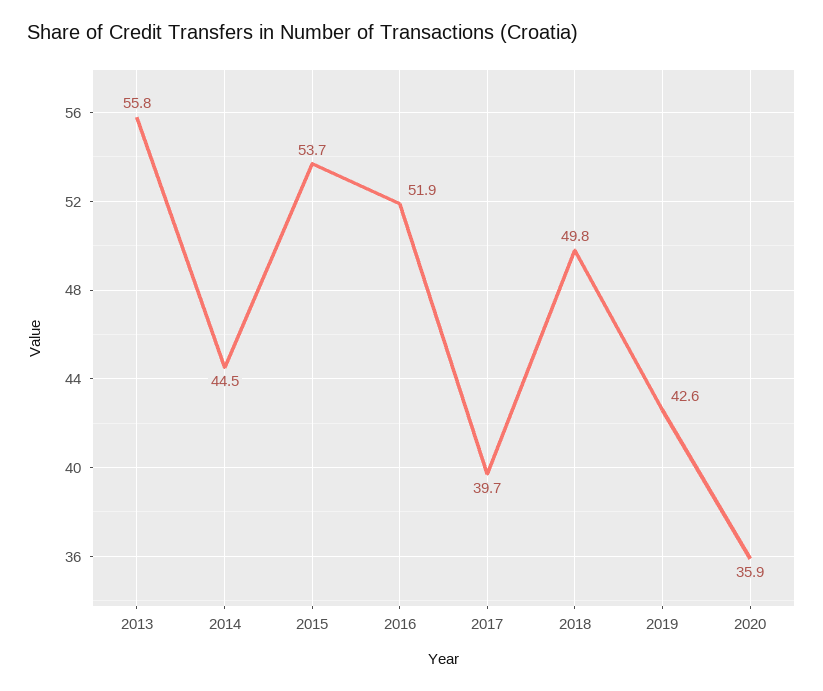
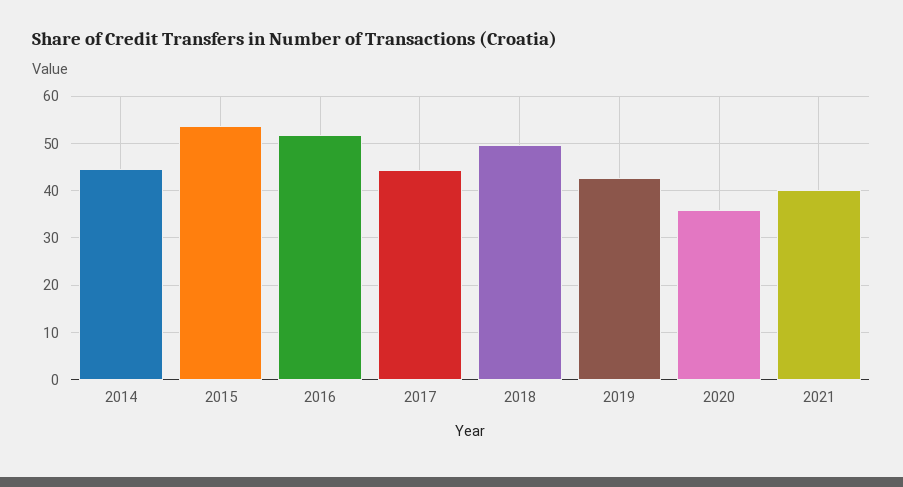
2013: 55.8 -> none
2017: 39.7 -> 44
2021: none -> 40

